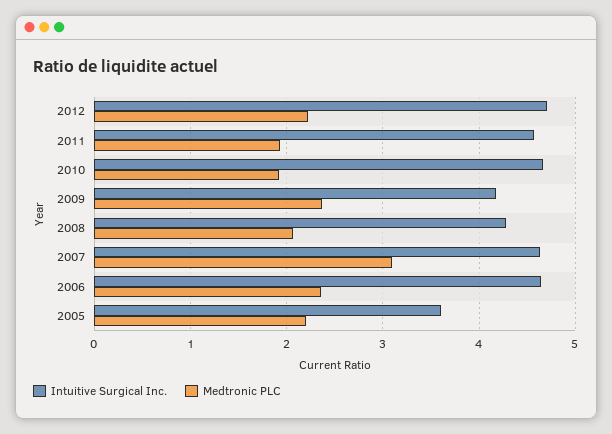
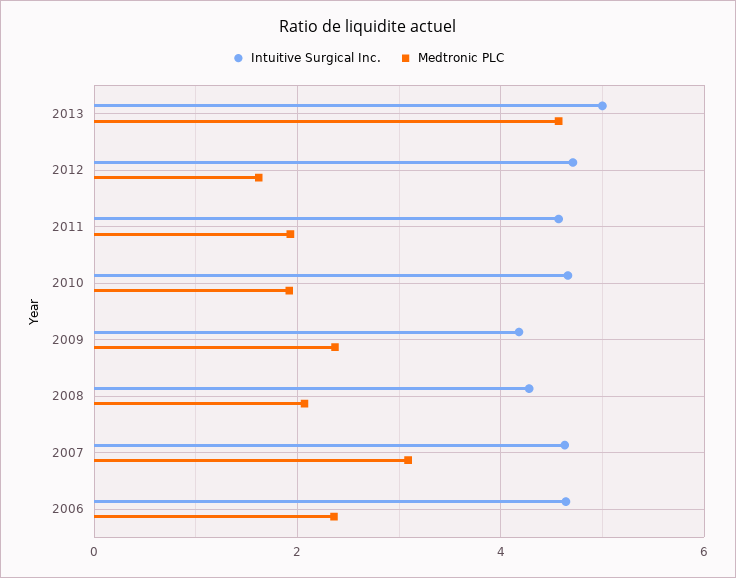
Medtronic PLC, 2012: 2.2 -> 1.6
Intuitive Surgical Inc., 2005: 3.6 -> none
Medtronic PLC, 2005: 2.2 -> none
Intuitive Surgical Inc., 2013: none -> 5
Medtronic PLC, 2013: none -> 4.6

